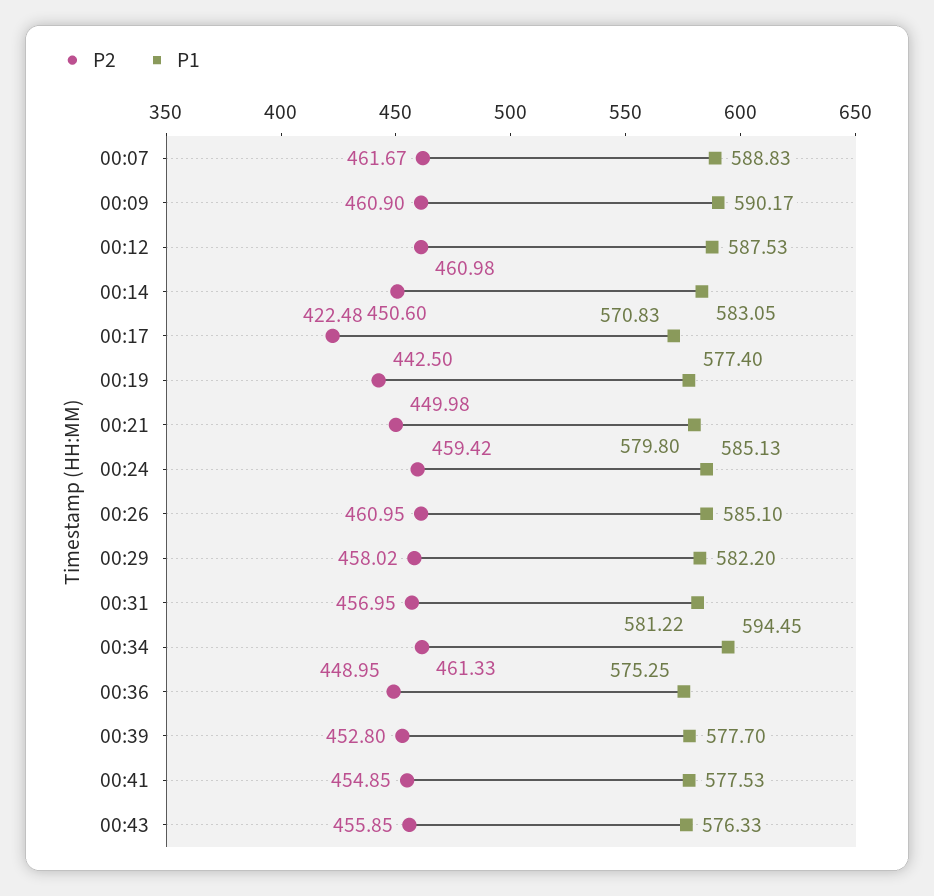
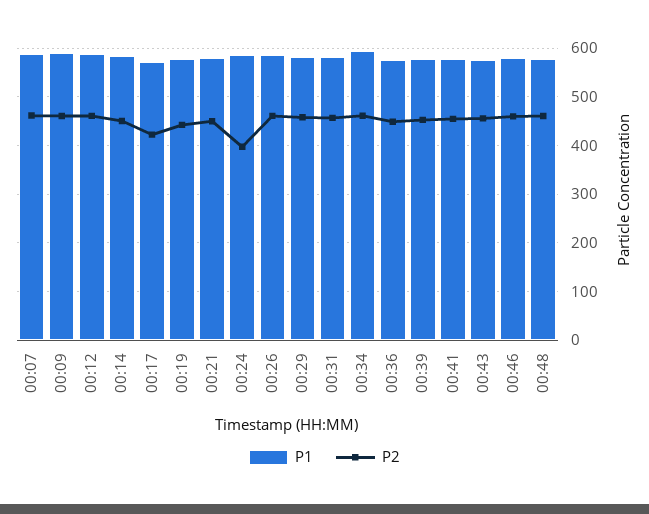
P2, 00:24: 459.42 -> 400
P1, 00:46: none -> 580
P2, 00:46: none -> 460
P1, 00:48: none -> 580
P2, 00:48: none -> 460

